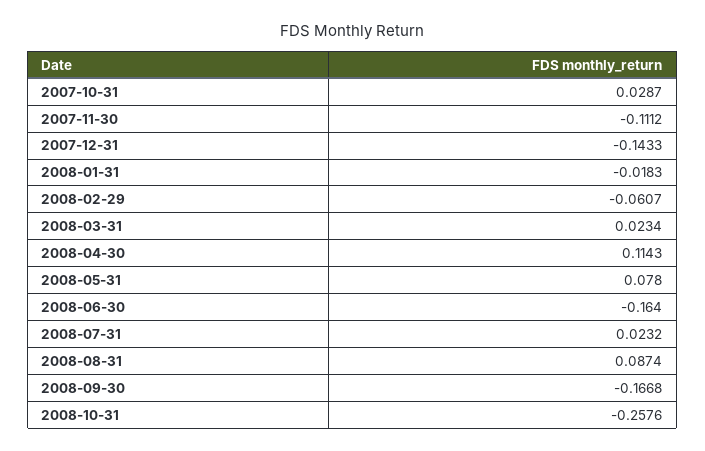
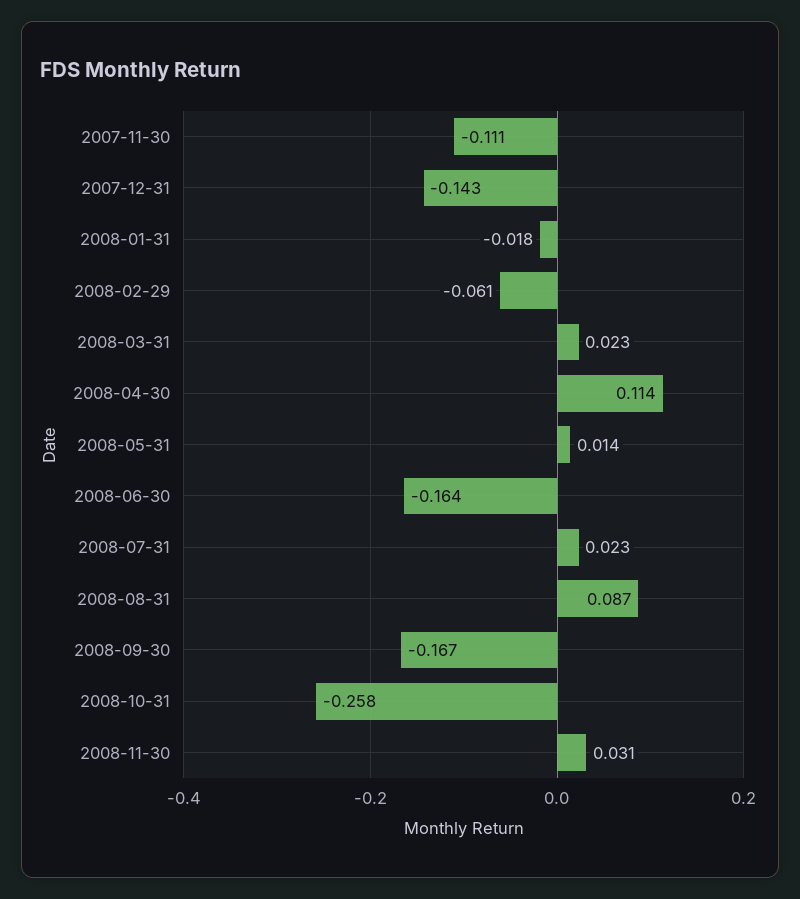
2007-10-31: 0.0287 -> none
2008-05-31: 0.078 -> 0.014
2008-11-30: none -> 0.031

